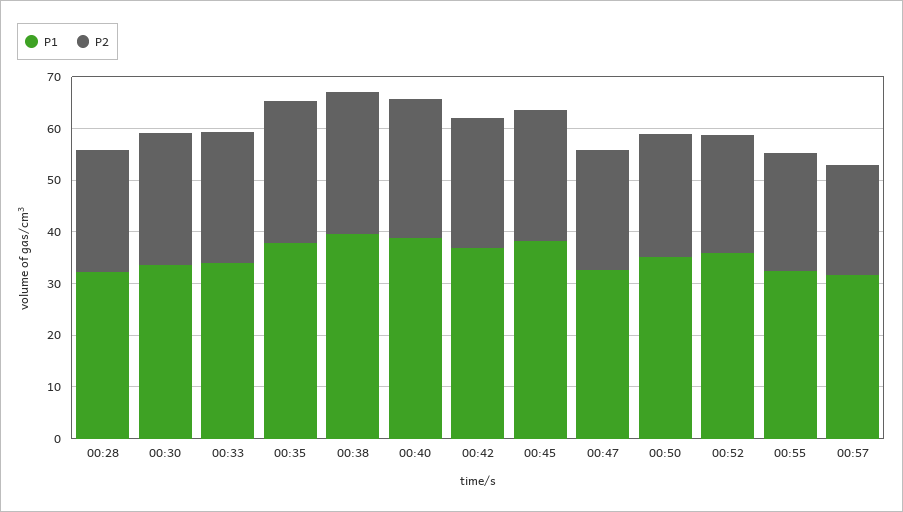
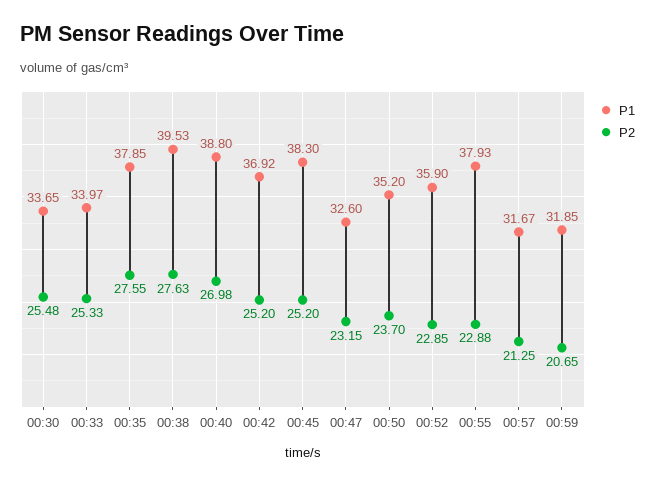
P1, 00:28: 32 -> none
P2, 00:28: 24 -> none
P1, 00:55: 32 -> 37.93
P1, 00:59: none -> 31.85
P2, 00:59: none -> 20.65

